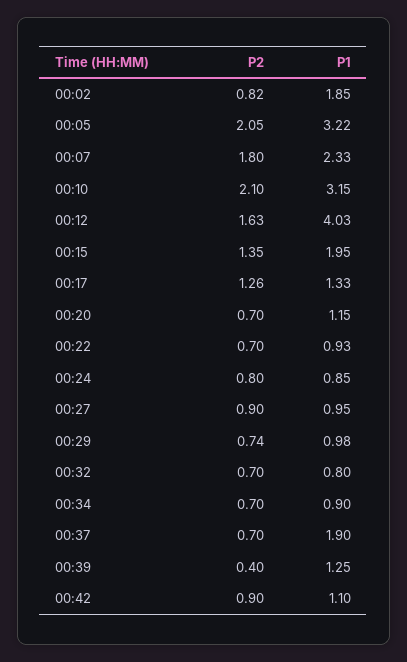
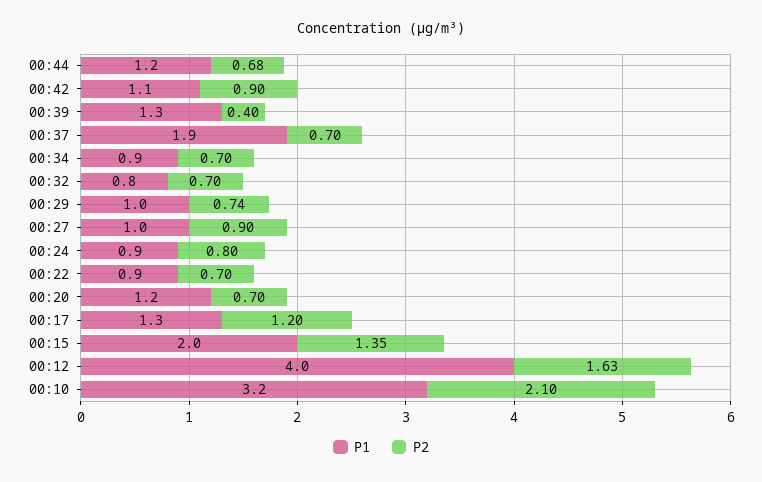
P2, 00:02: 0.82 -> none
P1, 00:02: 1.85 -> none
P2, 00:05: 2.05 -> none
P1, 00:05: 3.22 -> none
P2, 00:07: 1.8 -> none
P1, 00:07: 2.33 -> none
P2, 00:17: 1.26 -> 1.2
P1, 00:44: none -> 1.2
P2, 00:44: none -> 0.68

